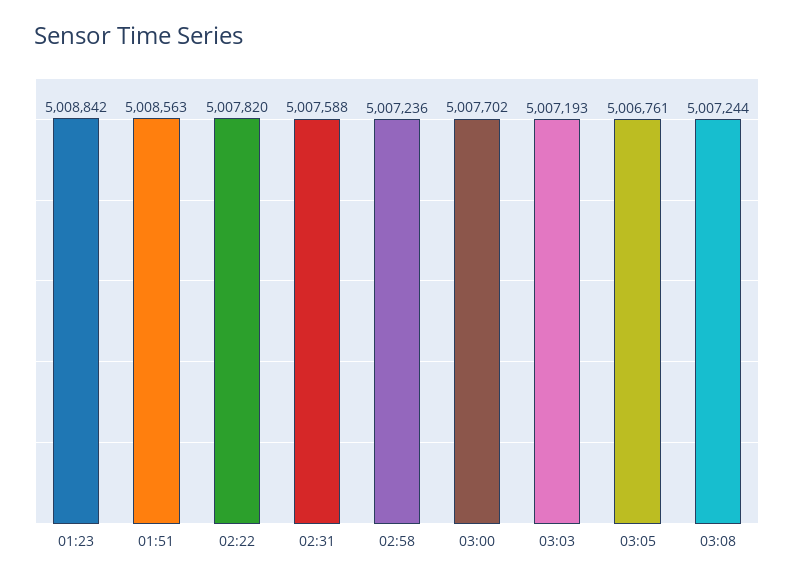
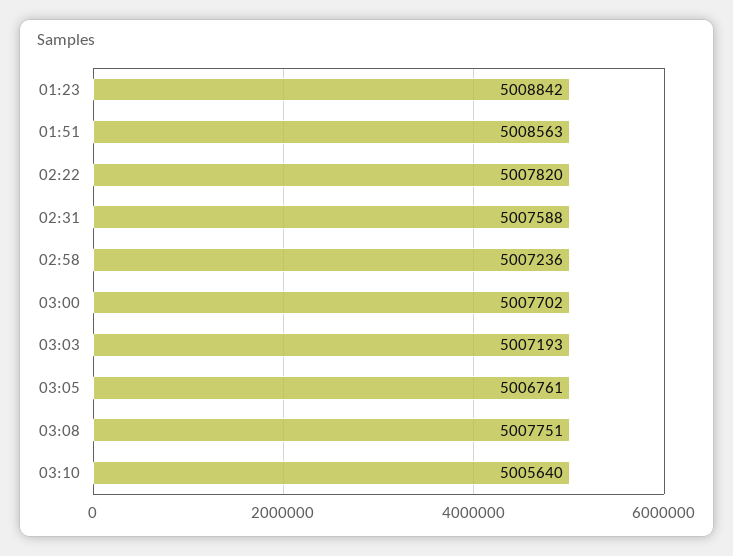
03:08: 5007244 -> 5007751
03:10: none -> 5005640

